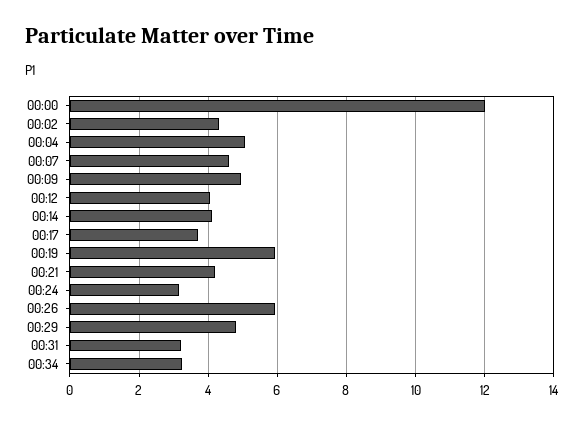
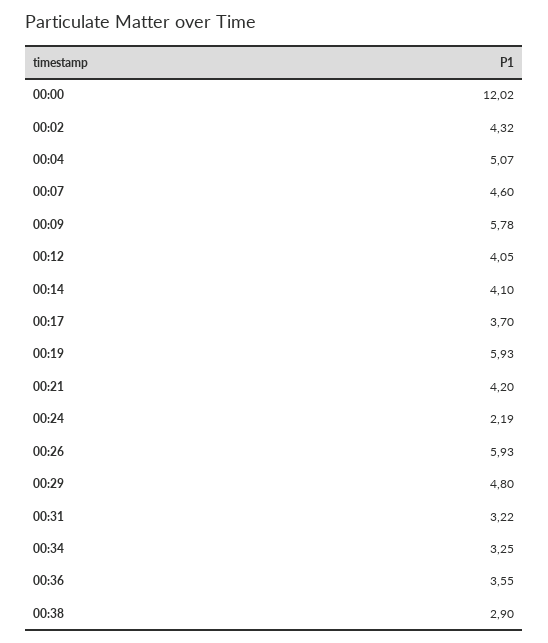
00:09: 5 -> 5.78
00:24: 3.2 -> 2.19
00:36: none -> 3.55
00:38: none -> 2.9

